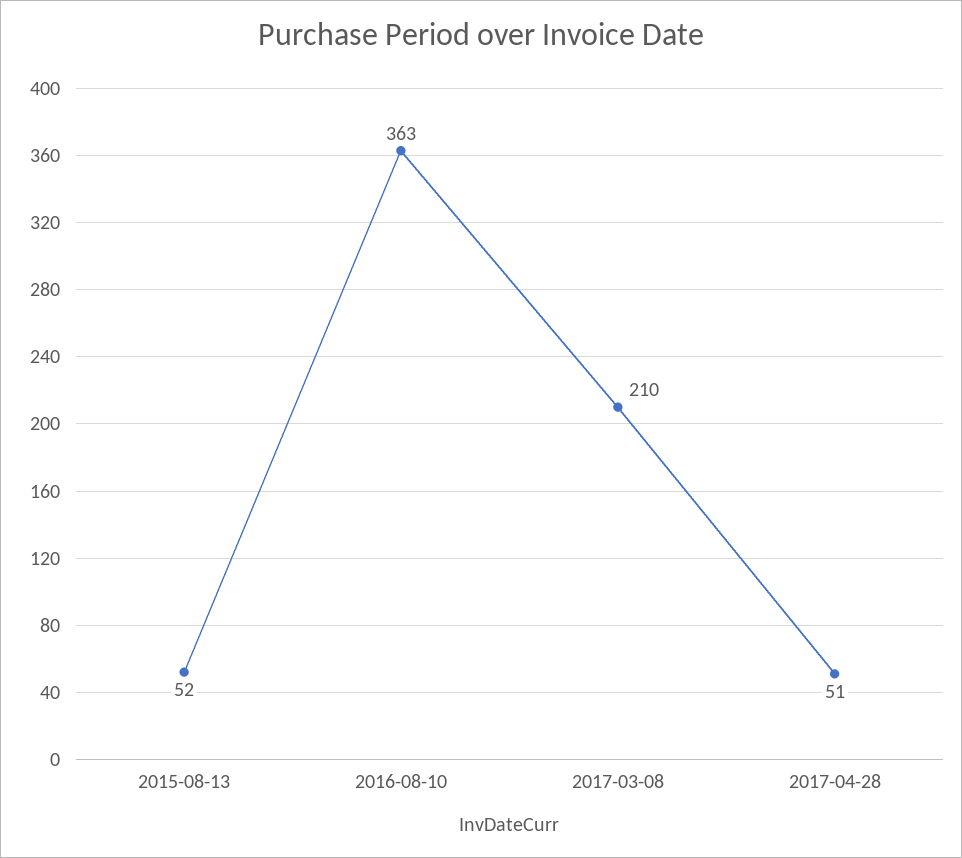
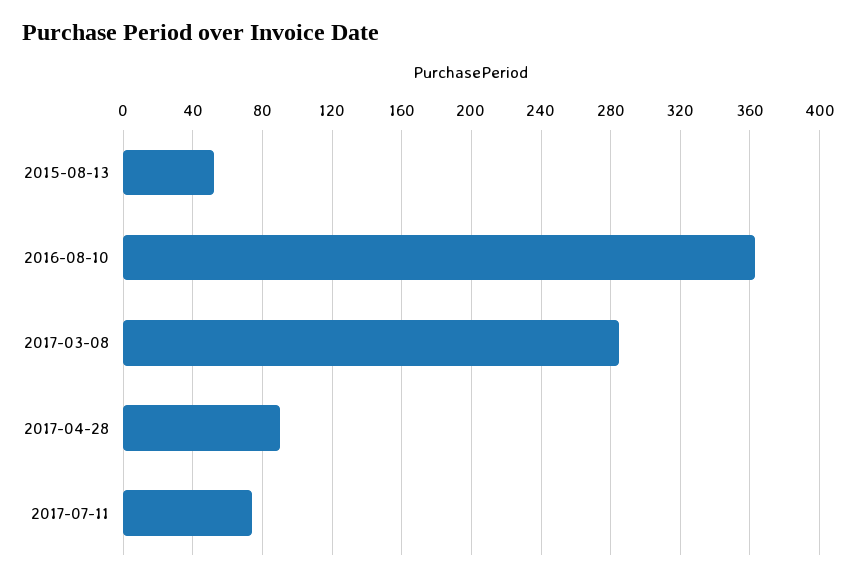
2017-03-08: 210 -> 285
2017-04-28: 51 -> 90
2017-07-11: none -> 75

